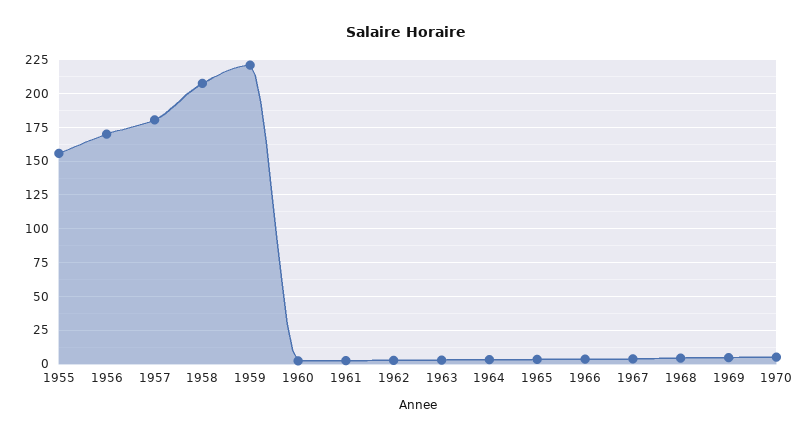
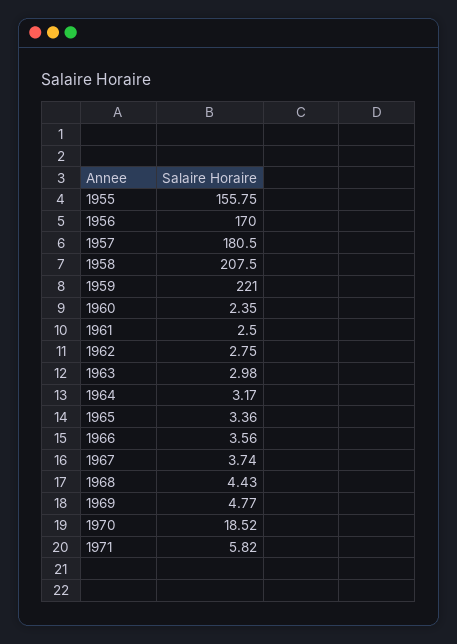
1970: 5 -> 18.52
1971: none -> 5.82

